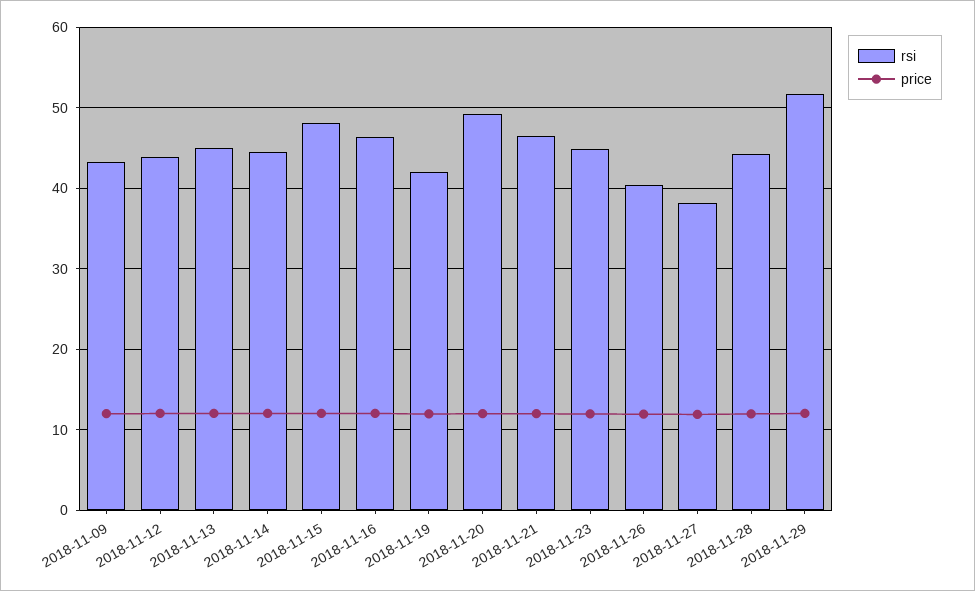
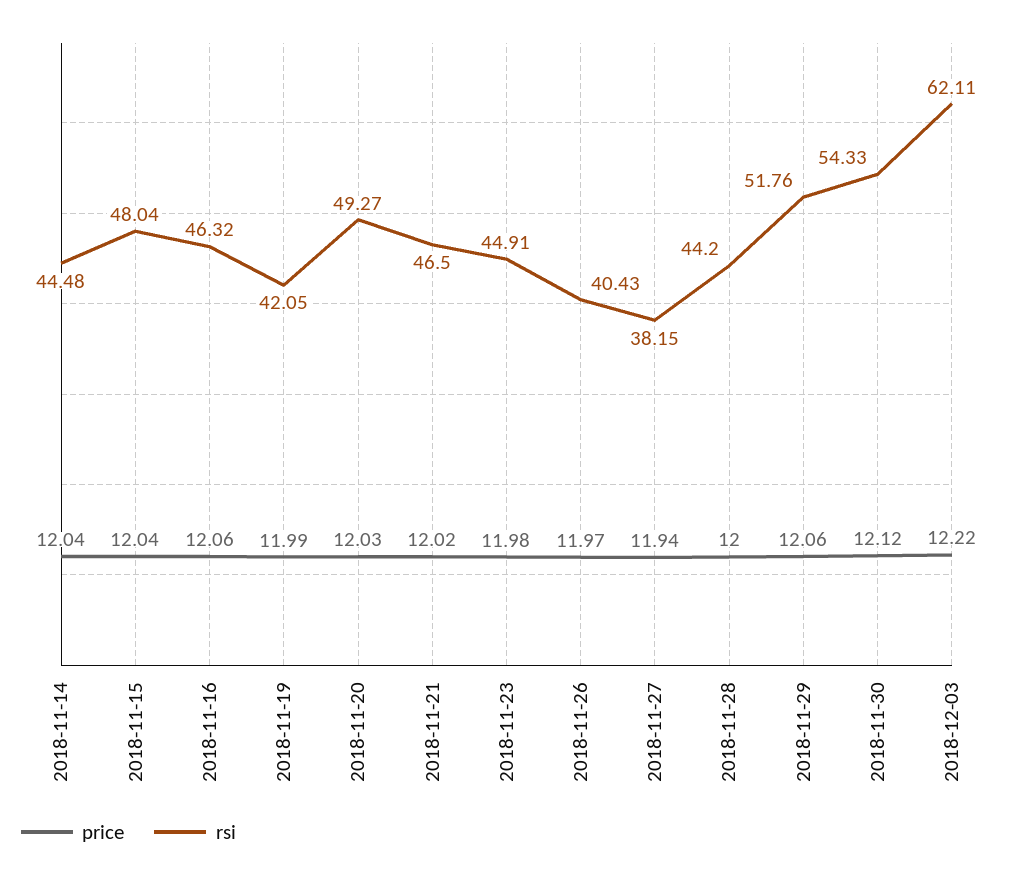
rsi, 2018-11-09: 43 -> none
price, 2018-11-09: 12 -> none
rsi, 2018-11-12: 44 -> none
price, 2018-11-12: 12 -> none
rsi, 2018-11-13: 45 -> none
price, 2018-11-13: 12 -> none
price, 2018-11-30: none -> 12.12
rsi, 2018-11-30: none -> 54.33
price, 2018-12-03: none -> 12.22
rsi, 2018-12-03: none -> 62.11

